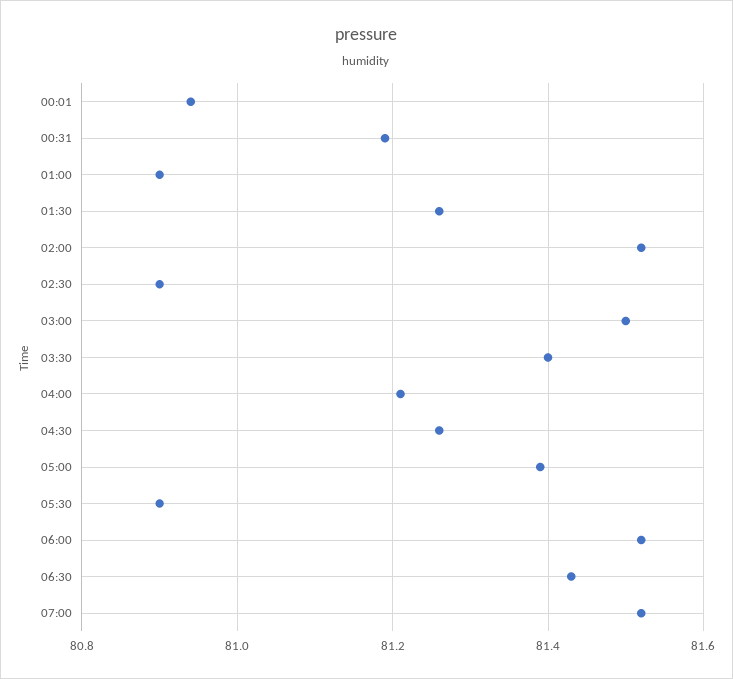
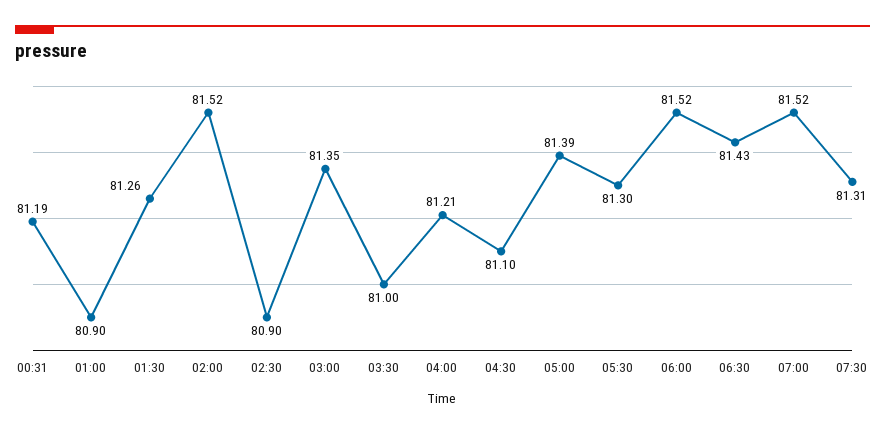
00:01: 80.95 -> none
03:00: 81.5 -> 81.35
03:30: 81.4 -> 81
04:30: 81.25 -> 81.1
05:30: 80.9 -> 81.3
07:30: none -> 81.31

